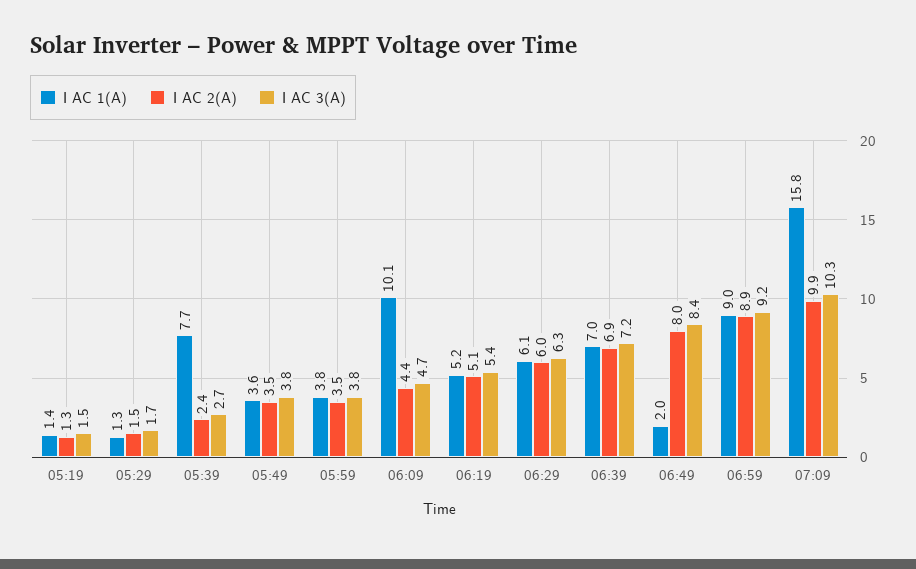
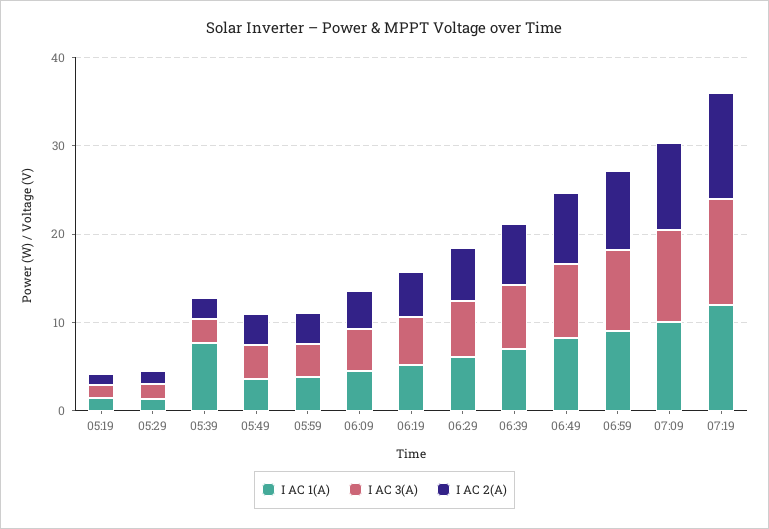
I AC 1(A), 06:09: 10.1 -> 4
I AC 1(A), 06:49: 2 -> 8
I AC 1(A), 07:09: 15.8 -> 10
I AC 1(A), 07:19: none -> 12
I AC 3(A), 07:19: none -> 12
I AC 2(A), 07:19: none -> 12

